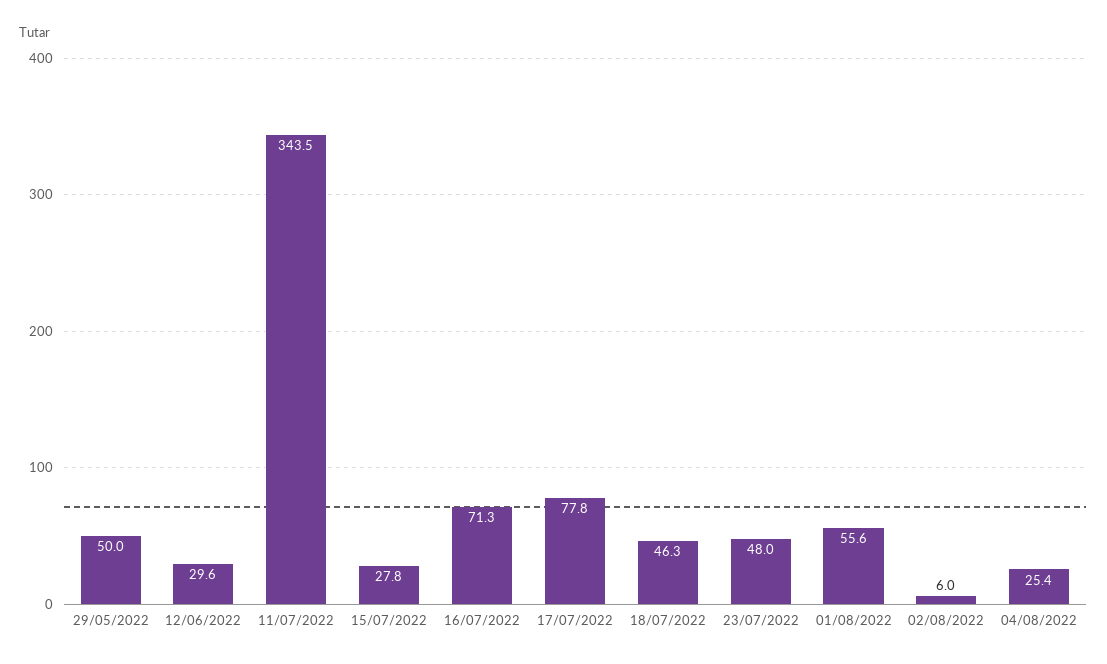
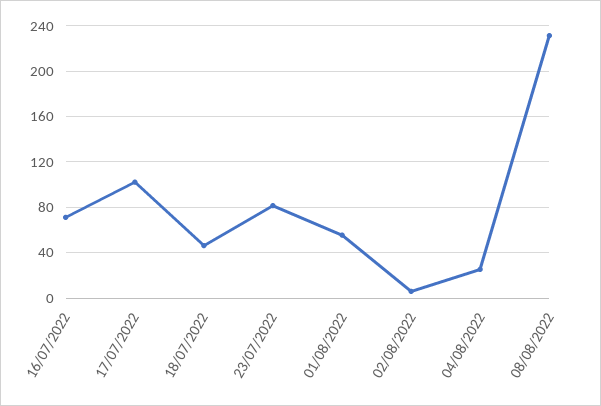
29/05/2022: 50 -> none
12/06/2022: 29.6 -> none
11/07/2022: 343.5 -> none
15/07/2022: 27.8 -> none
17/07/2022: 77.8 -> 100
23/07/2022: 48 -> 80
08/08/2022: none -> 230

